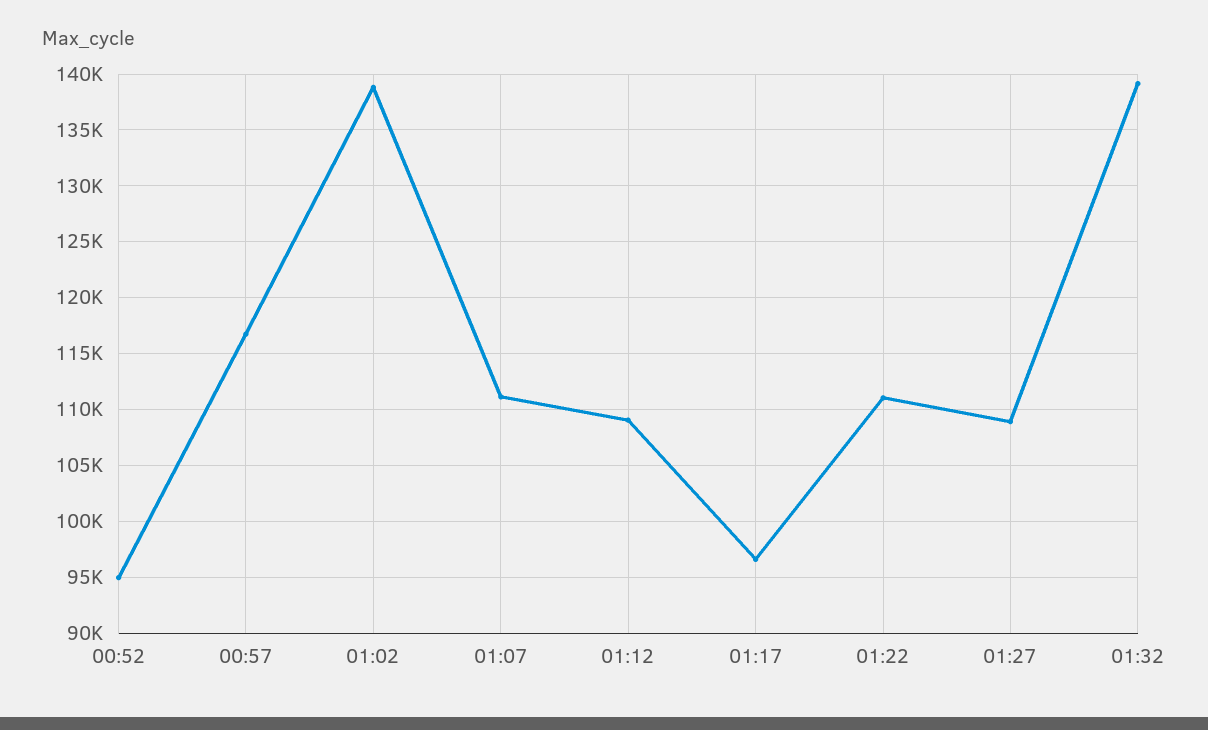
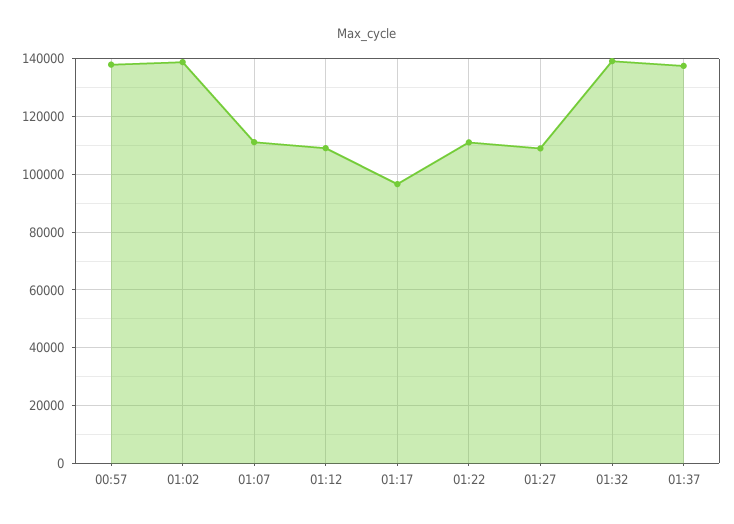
00:52: 95000 -> none
00:57: 117000 -> 137500
01:37: none -> 137500

